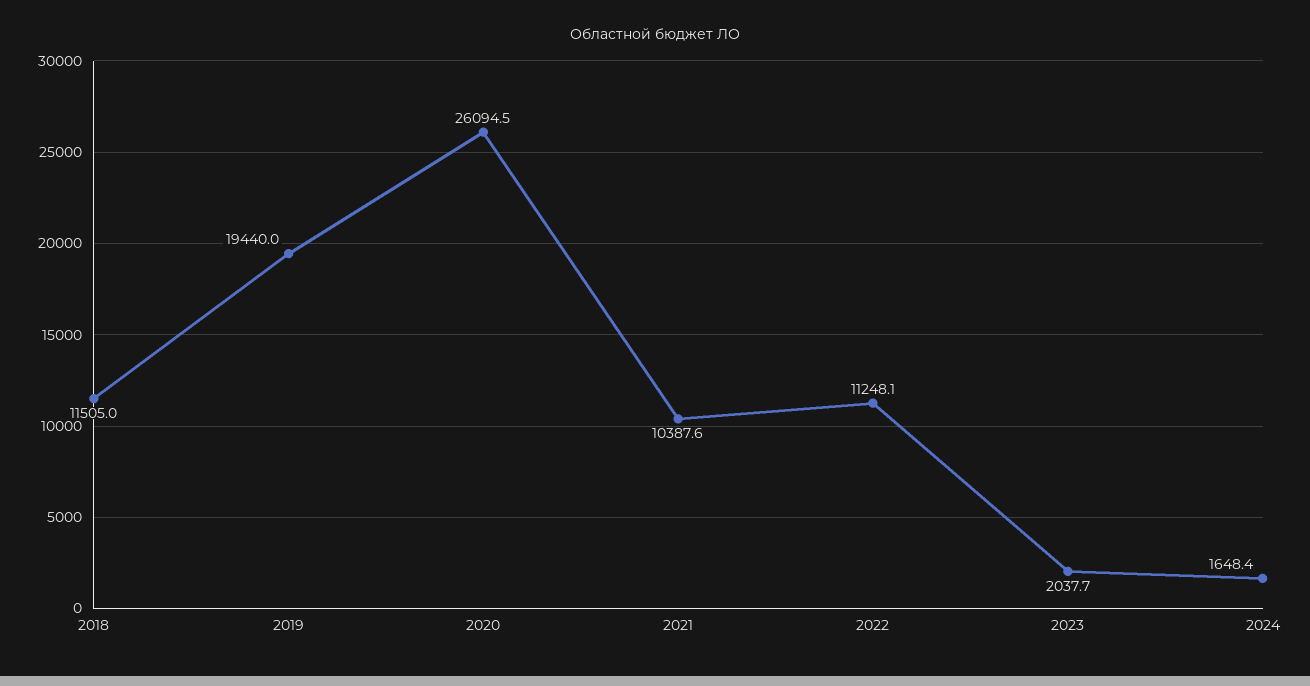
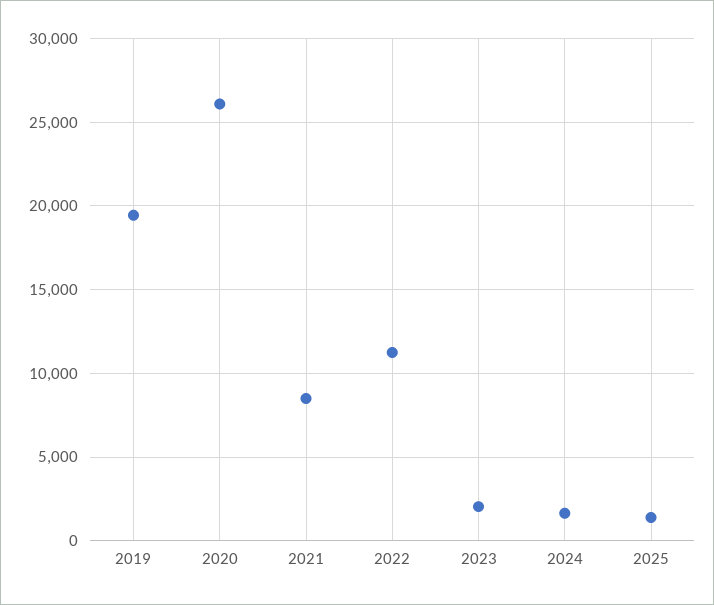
2018: 11505 -> none
2021: 10387.6 -> 8500
2025: none -> 1500

